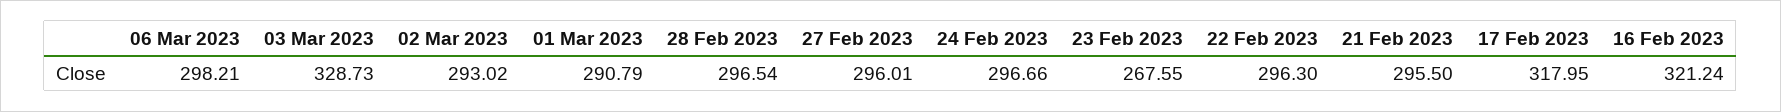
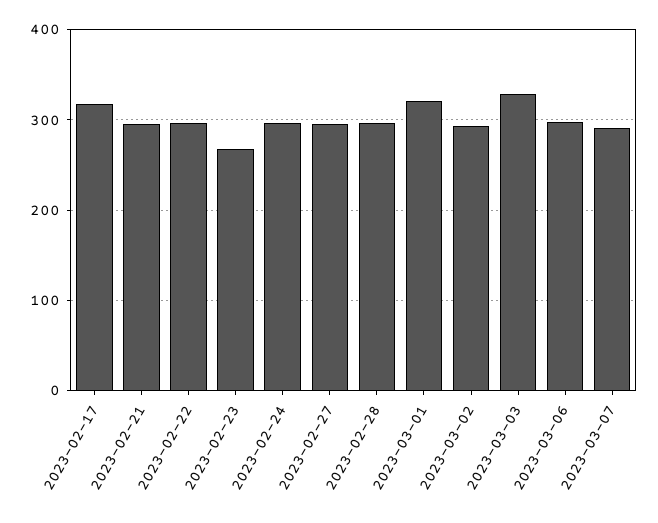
01 Mar 2023: 290.79 -> 320
16 Feb 2023: 321.24 -> none
2023-03-07: none -> 290

